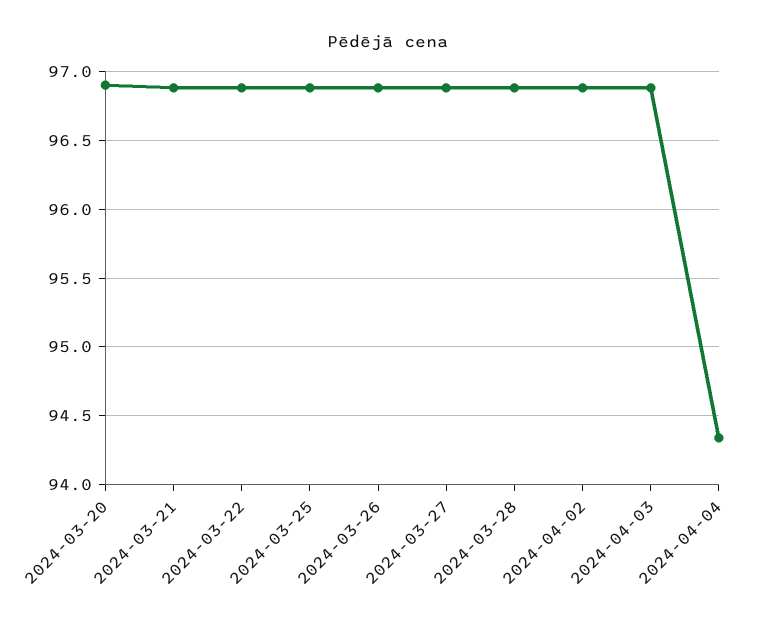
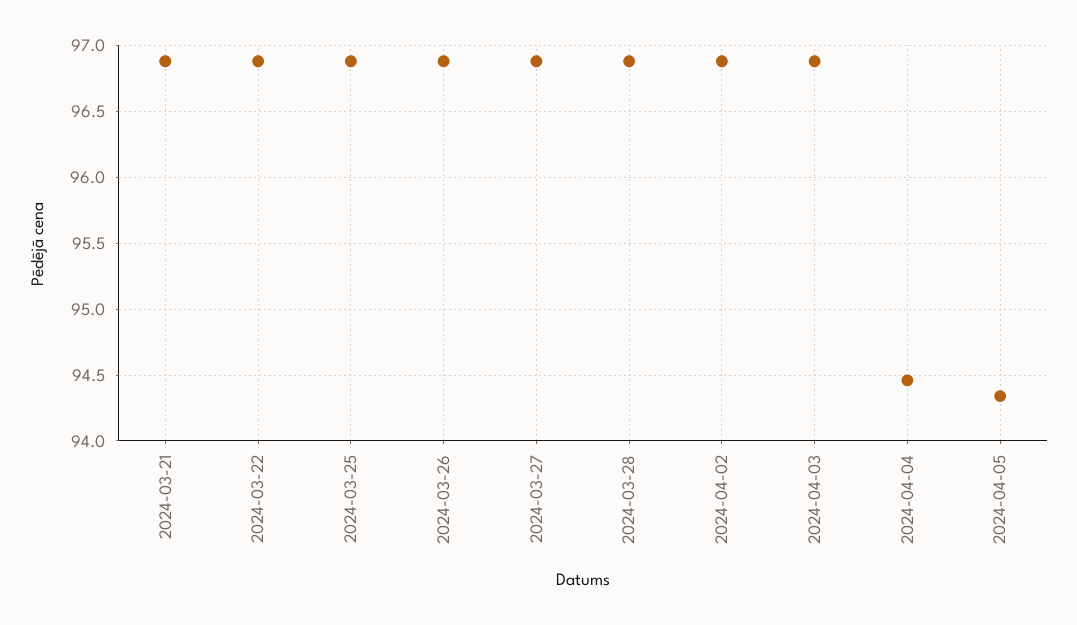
2024-03-20: 96.9 -> none
2024-04-04: 94.35 -> 94.45
2024-04-05: none -> 94.35

